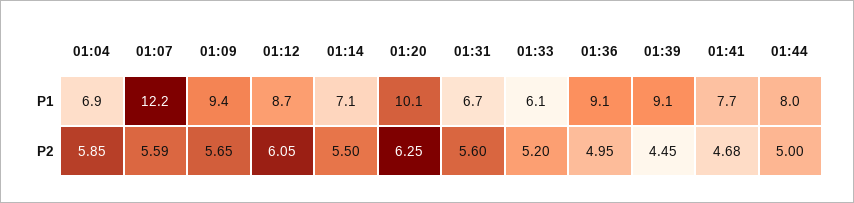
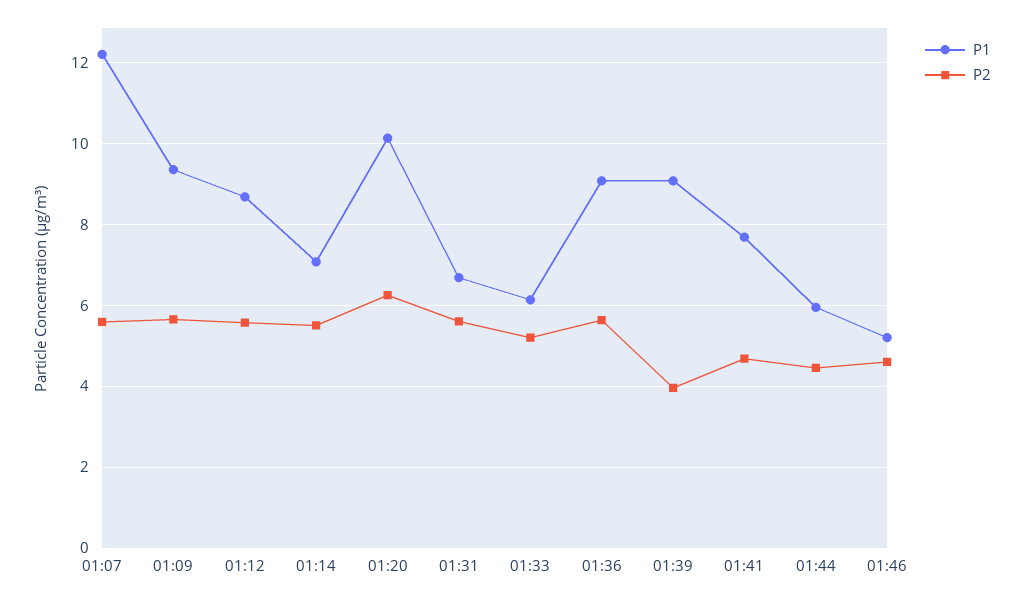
P1, 01:04: 6.9 -> none
P1, 01:44: 8 -> 6
P2, 01:04: 5.85 -> none
P2, 01:12: 6.05 -> 5.6
P2, 01:36: 4.95 -> 5.6
P2, 01:39: 4.45 -> 4
P2, 01:44: 5 -> 4.4
P1, 01:46: none -> 5.2
P2, 01:46: none -> 4.6

